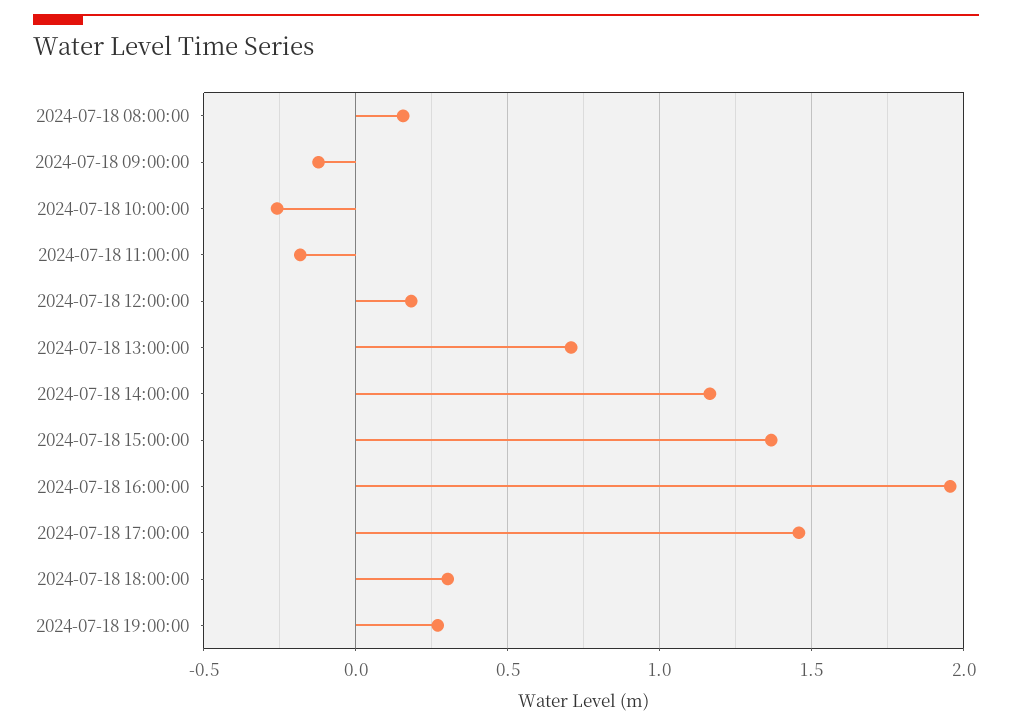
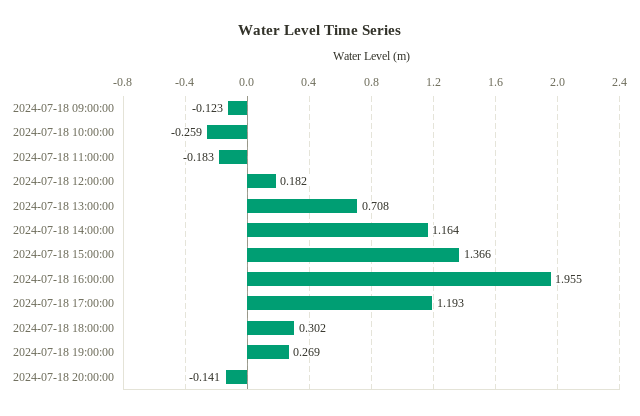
2024-07-18 08:00:00: 0.15 -> none
2024-07-18 17:00:00: 1.45 -> 1.193
2024-07-18 20:00:00: none -> -0.141

